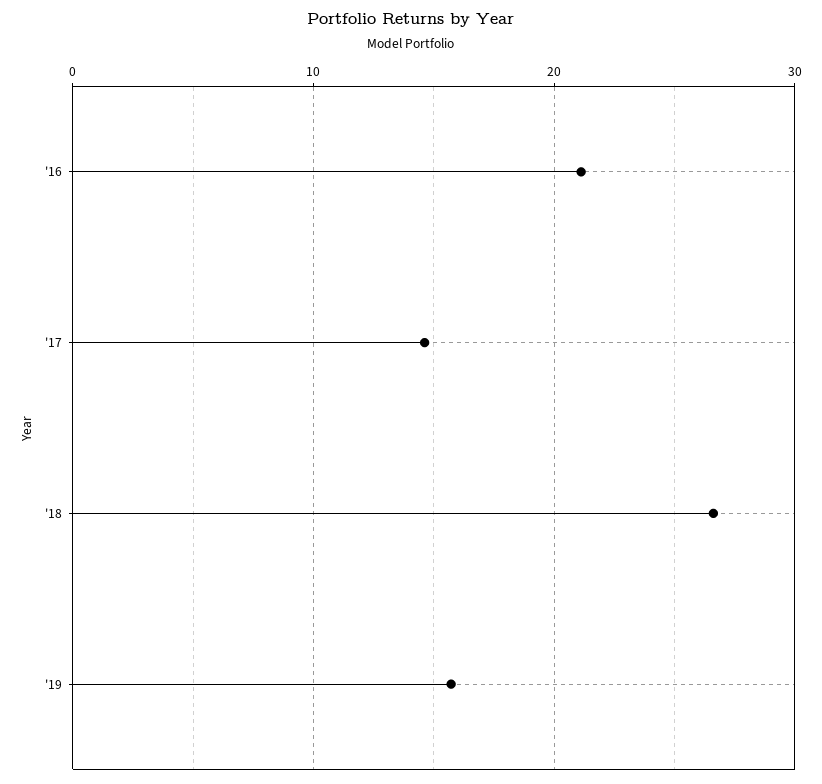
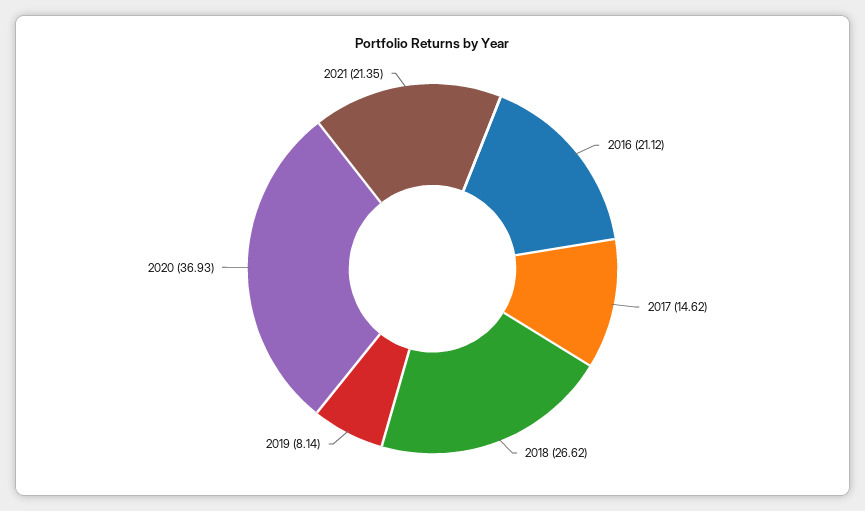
'19: 16 -> 8.14
2020: none -> 36.93
2021: none -> 21.35

